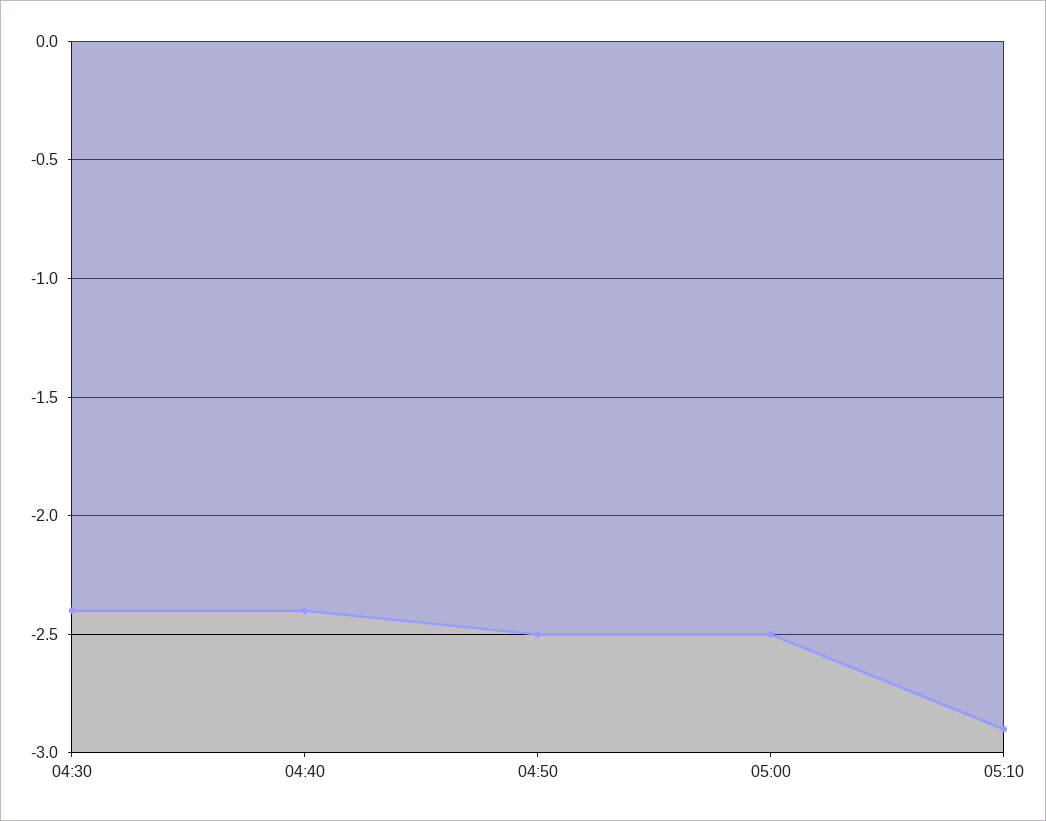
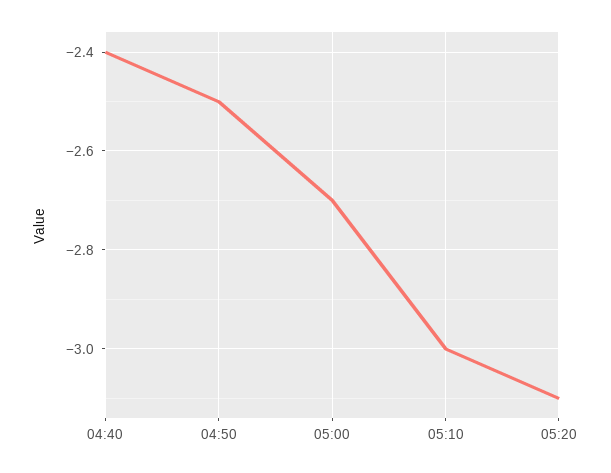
04:30: -2.4 -> none
05:00: -2.5 -> -2.7
05:10: -2.9 -> -3
05:20: none -> -3.1

